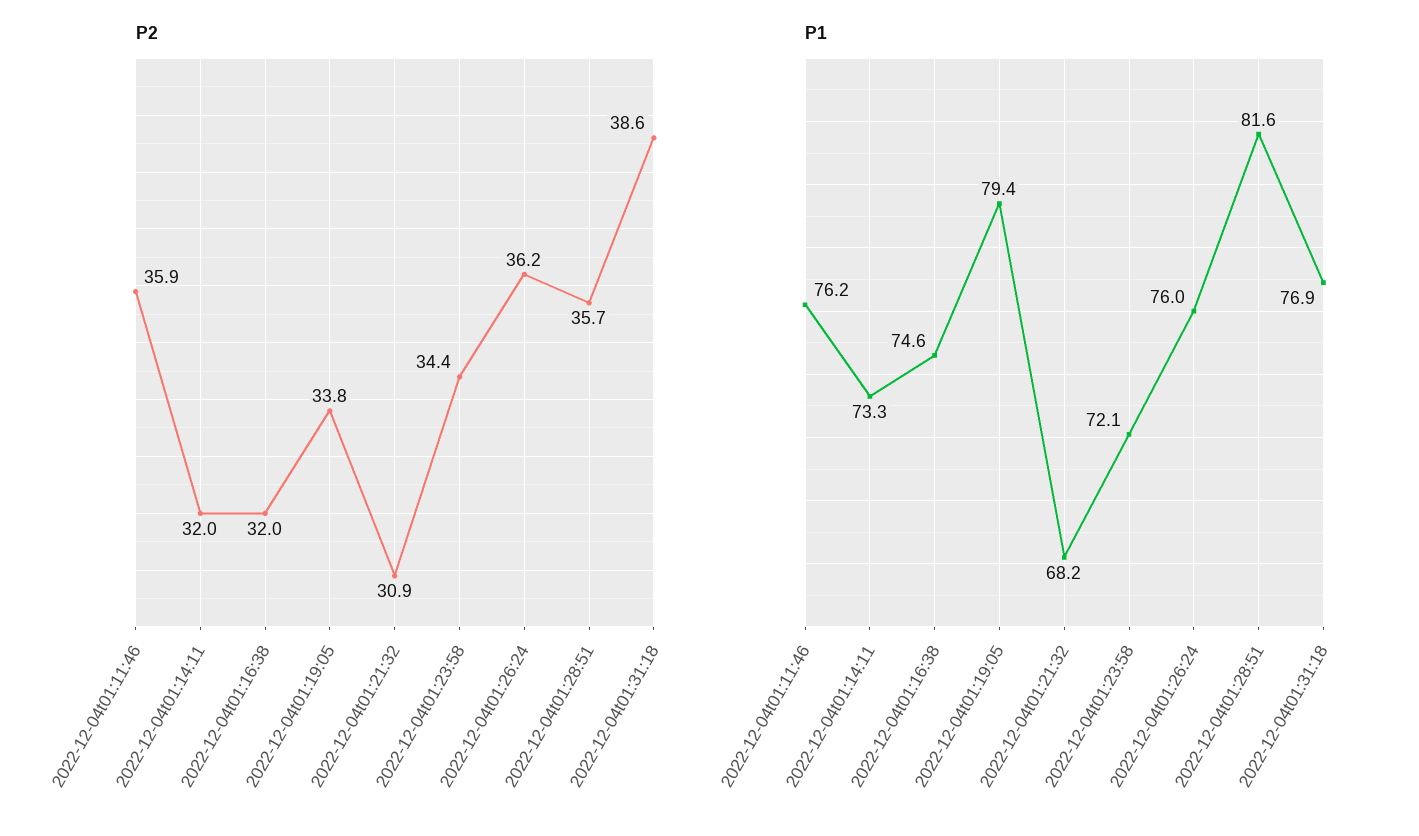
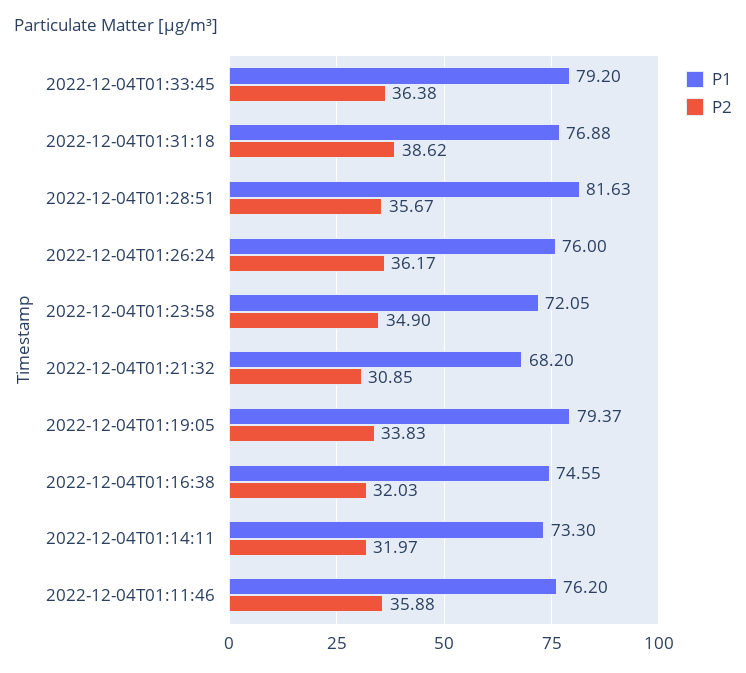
P2, 2022-12-04t01:23:58: 34.4 -> 34.9
P1, 2022-12-04T01:33:45: none -> 79.2
P2, 2022-12-04T01:33:45: none -> 36.38

